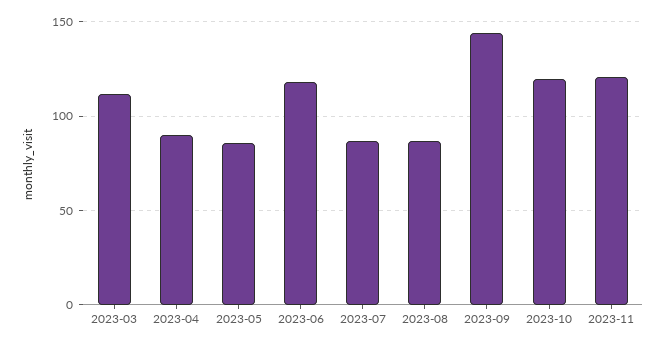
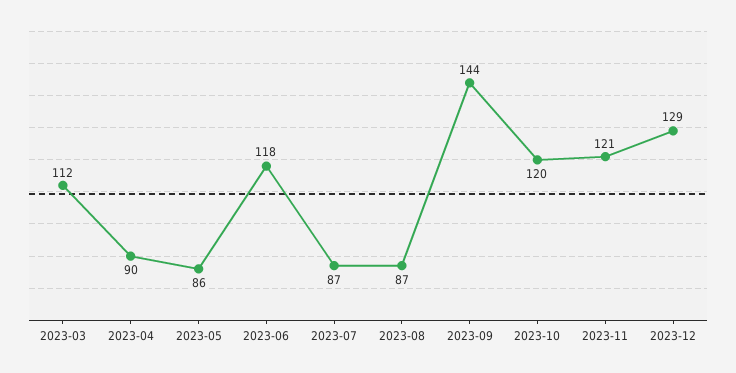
2023-12: none -> 129

